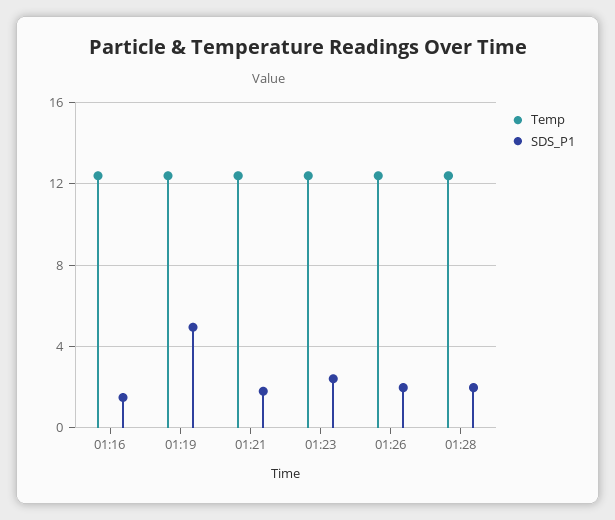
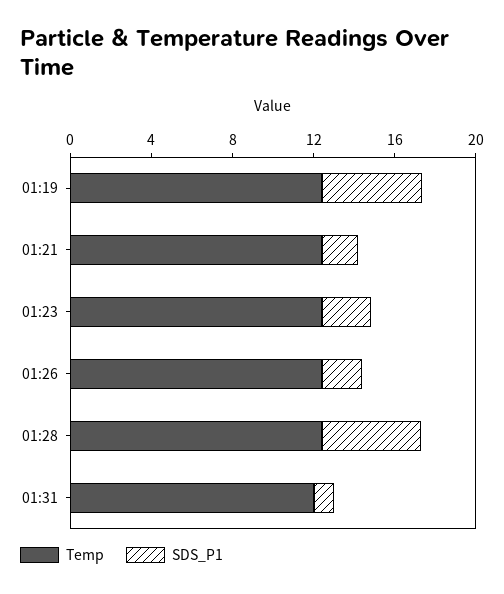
Temp, 01:16: 12.5 -> none
SDS_P1, 01:16: 1.5 -> none
SDS_P1, 01:28: 2 -> 5
Temp, 01:31: none -> 12
SDS_P1, 01:31: none -> 1

